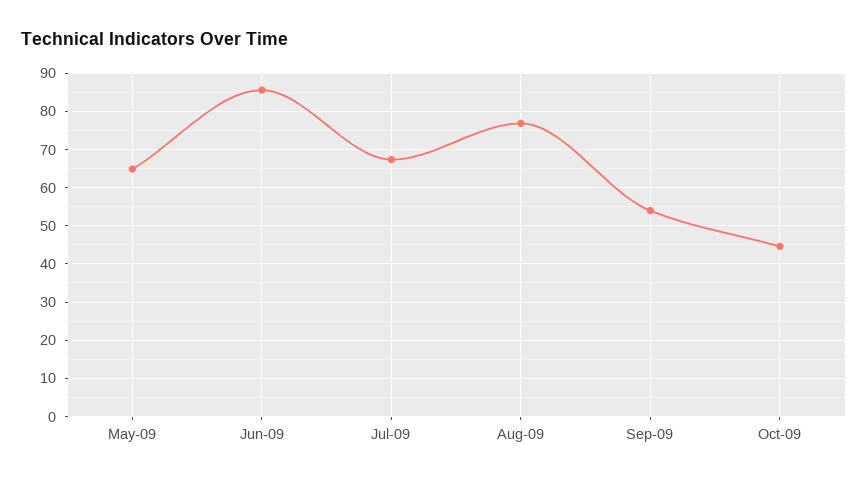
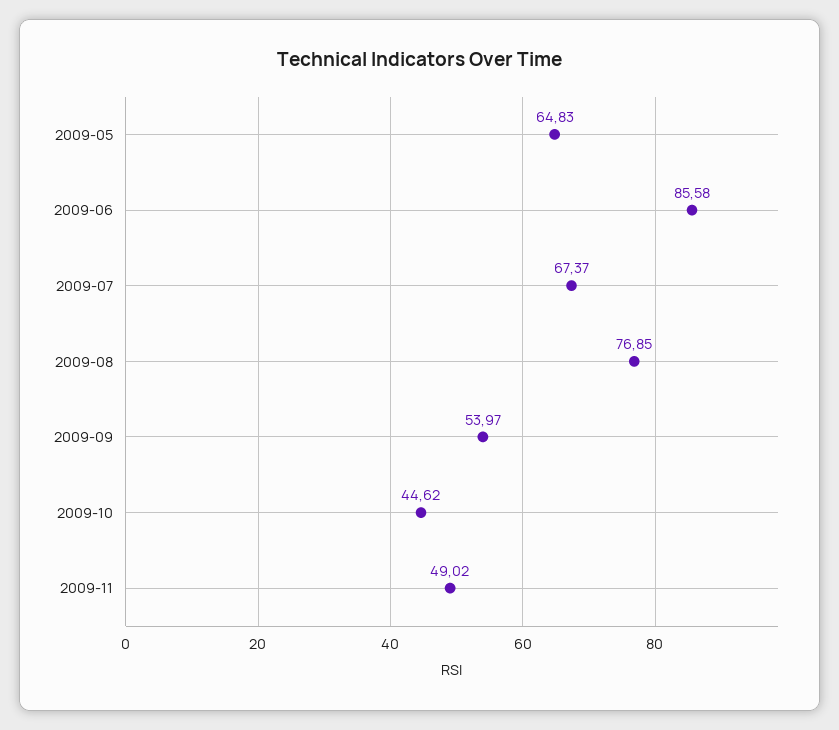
2009-11: none -> 49.02

